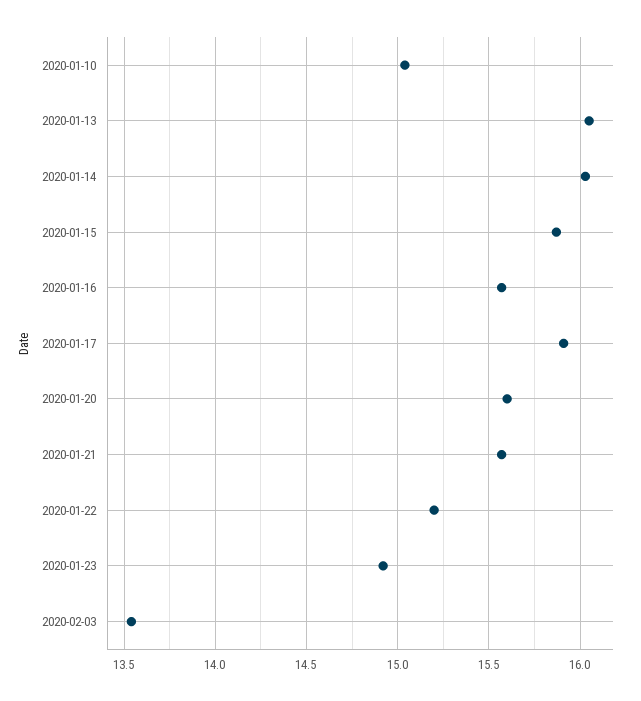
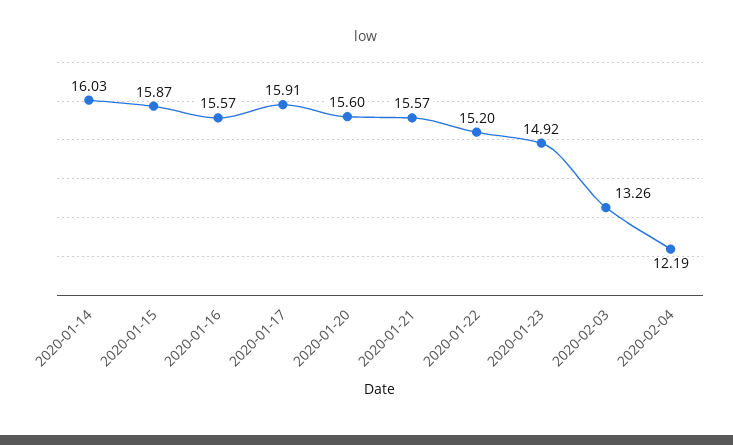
2020-01-10: 15.05 -> none
2020-01-13: 16.05 -> none
2020-02-03: 13.55 -> 13.26
2020-02-04: none -> 12.19

